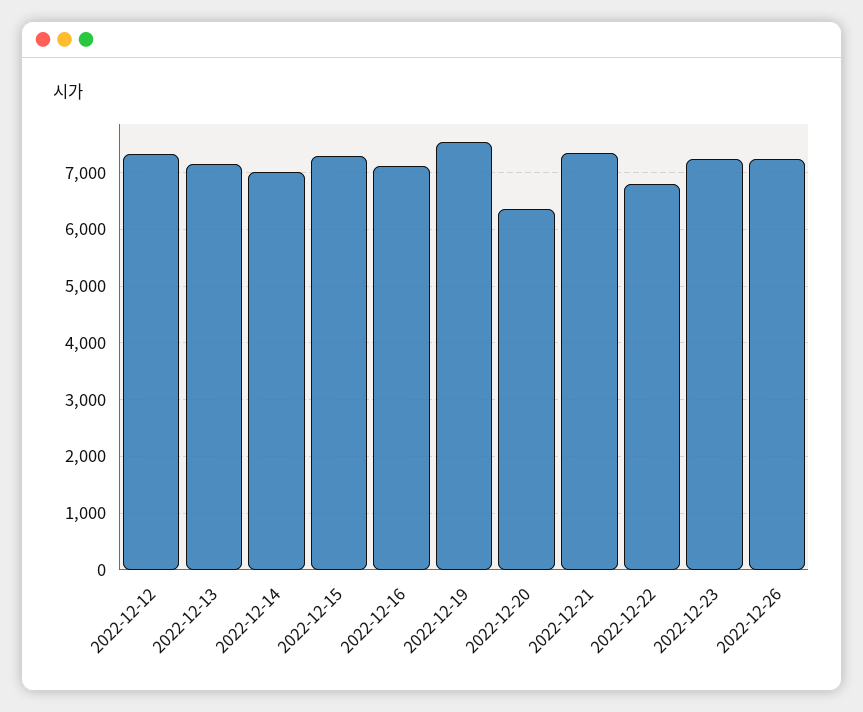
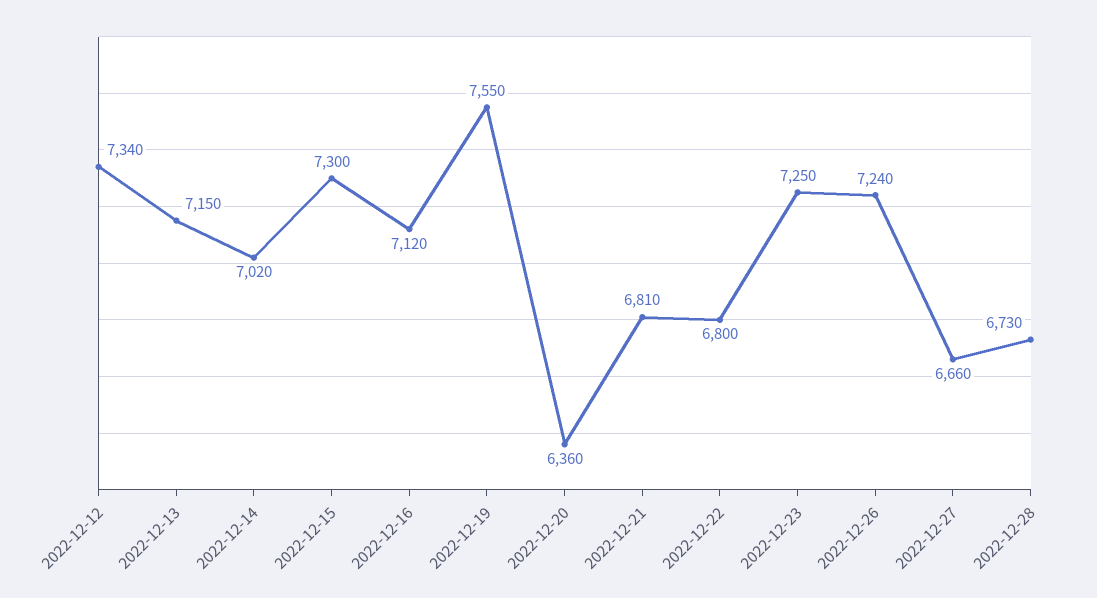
2022-12-21: 7400 -> 6810
2022-12-27: none -> 6660
2022-12-28: none -> 6730

